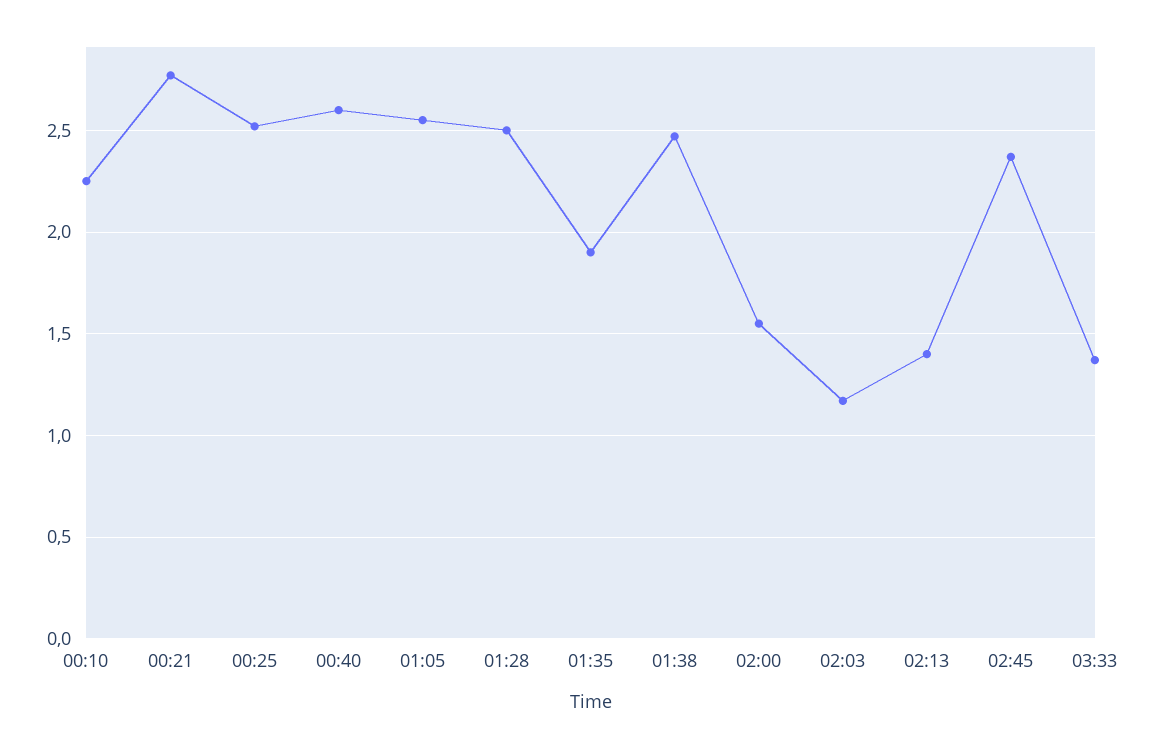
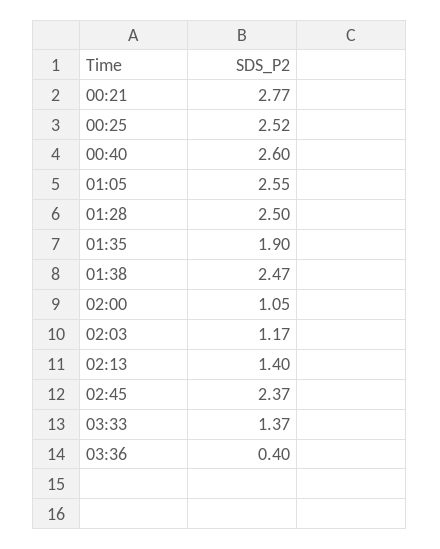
00:10: 2.25 -> none
02:00: 1.55 -> 1.05
03:36: none -> 0.4

